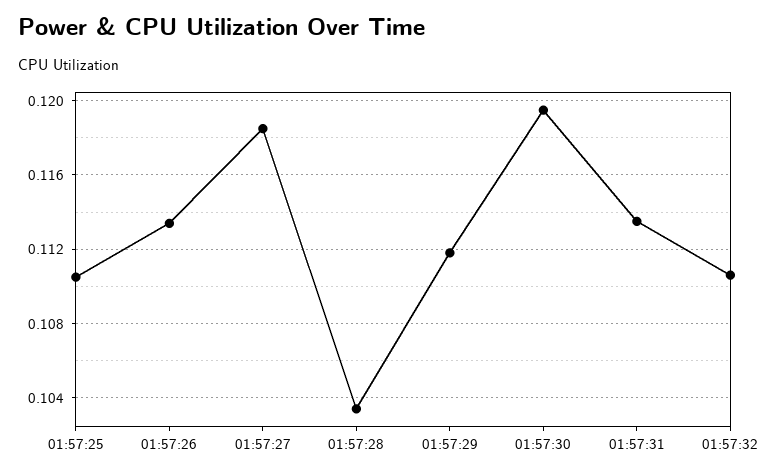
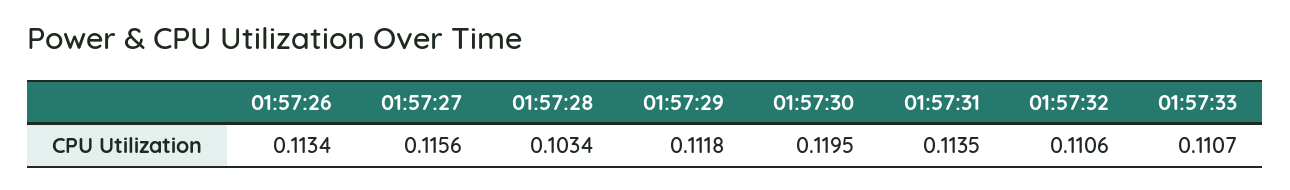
01:57:25: 0.1105 -> none
01:57:27: 0.1185 -> 0.1156
01:57:33: none -> 0.1107

